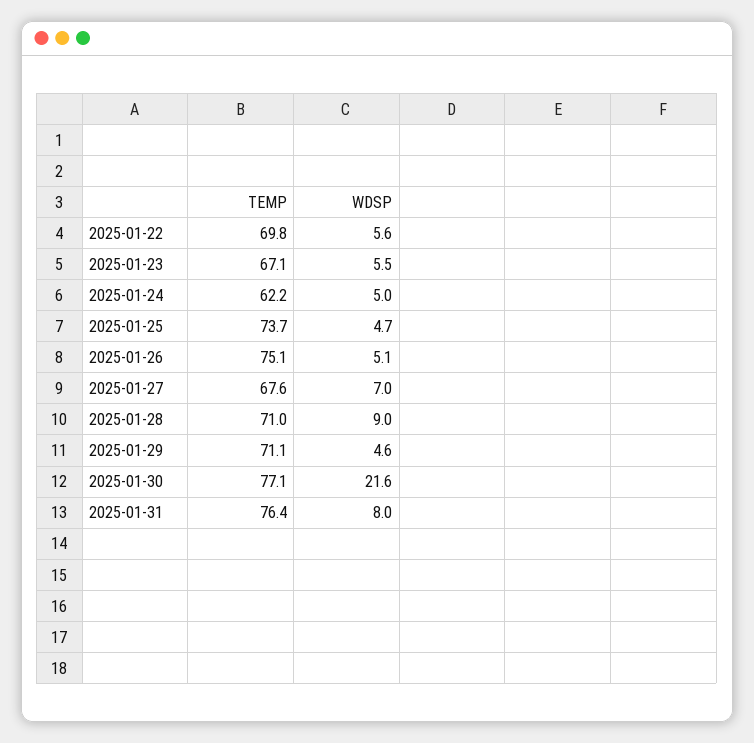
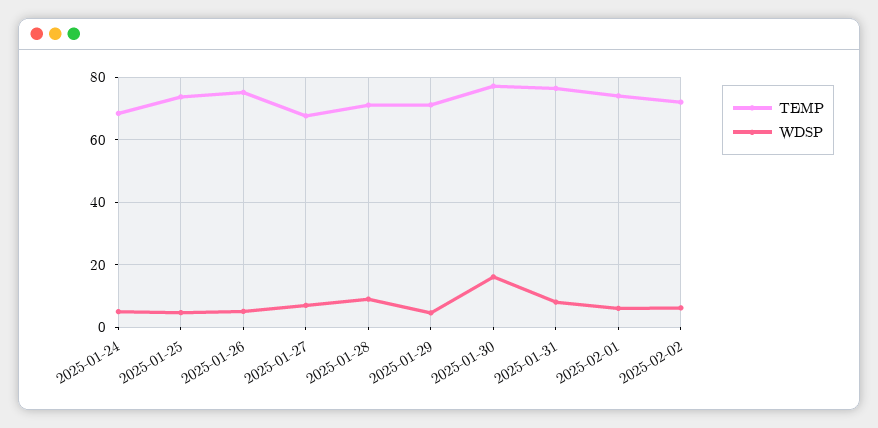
TEMP, 2025-01-22: 69.8 -> none
WDSP, 2025-01-22: 5.6 -> none
TEMP, 2025-01-23: 67.1 -> none
WDSP, 2025-01-23: 5.5 -> none
TEMP, 2025-01-24: 62.2 -> 68
WDSP, 2025-01-30: 21.6 -> 16
TEMP, 2025-02-01: none -> 74
WDSP, 2025-02-01: none -> 6
TEMP, 2025-02-02: none -> 72
WDSP, 2025-02-02: none -> 6

